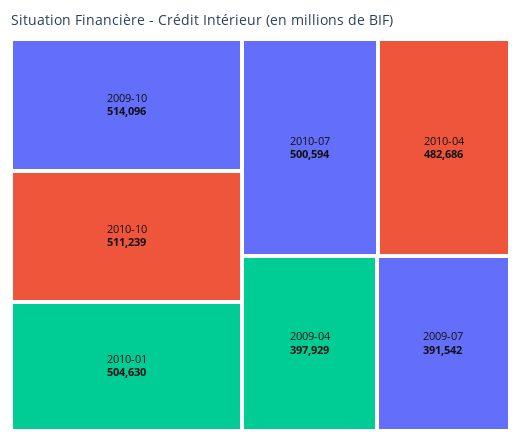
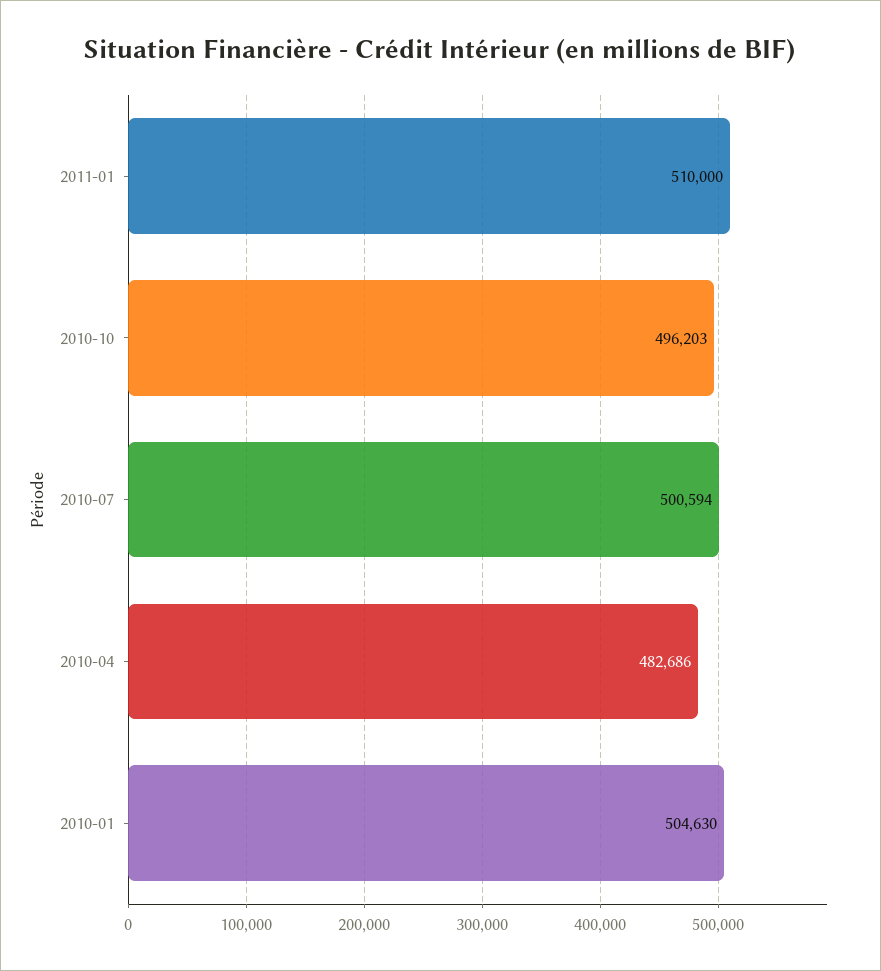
2009-10: 514096 -> none
2010-10: 511239 -> 496203
2009-04: 397929 -> none
2009-07: 391542 -> none
2011-01: none -> 510000

